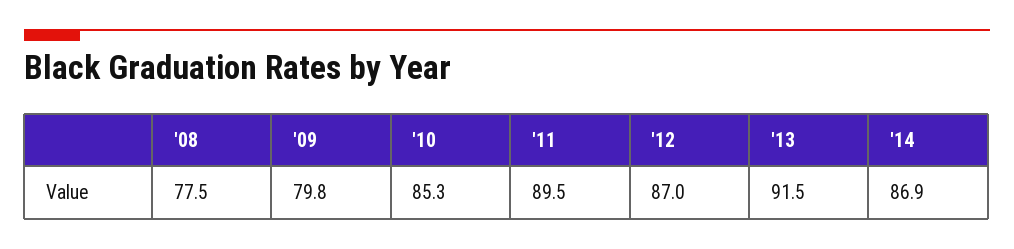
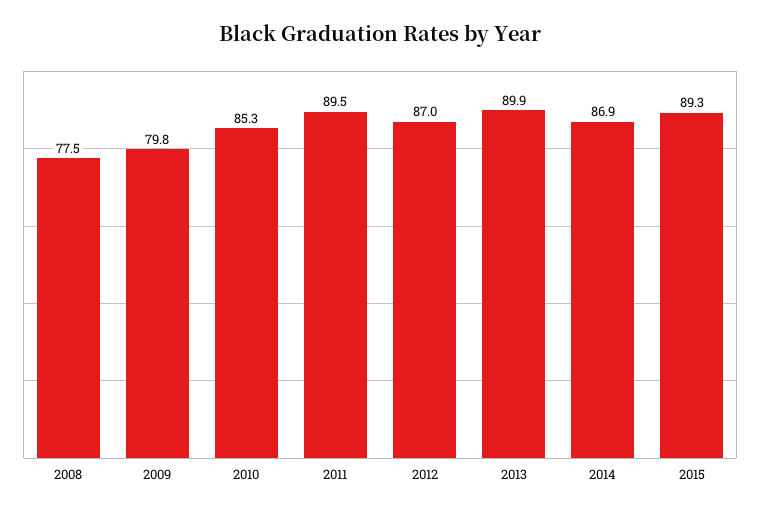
'13: 91.5 -> 89.9
2015: none -> 89.3

